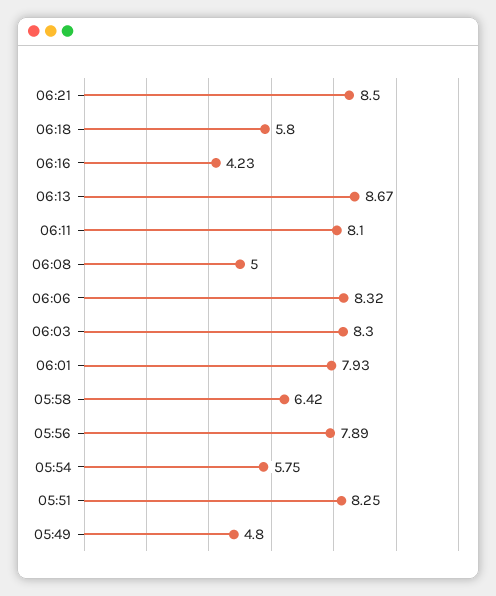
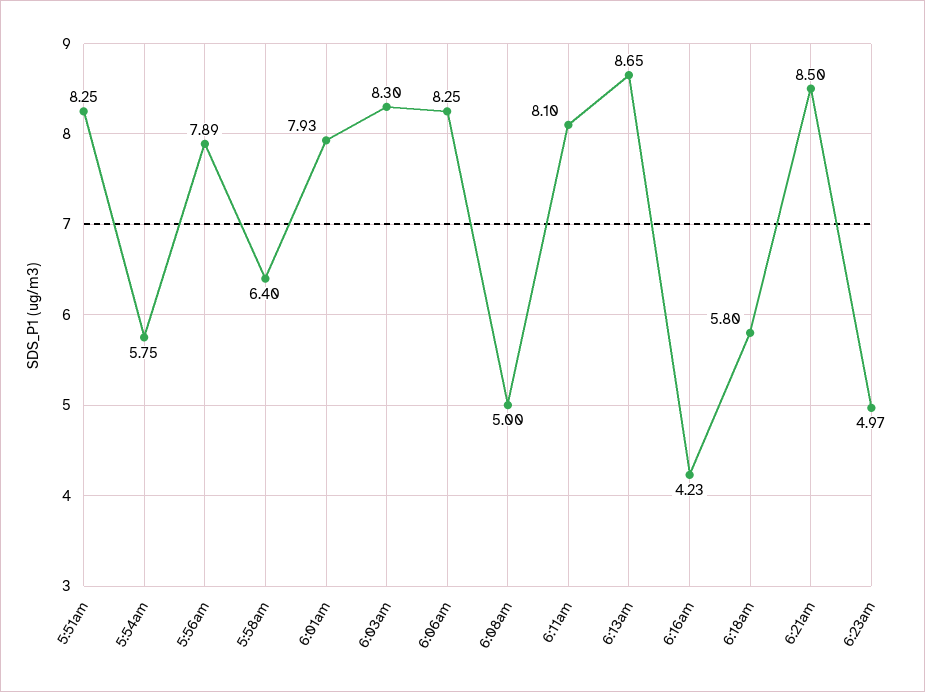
06:13: 8.67 -> 8.65
06:06: 8.32 -> 8.25
05:58: 6.42 -> 6.4
05:49: 4.8 -> none
6:23am: none -> 4.97

